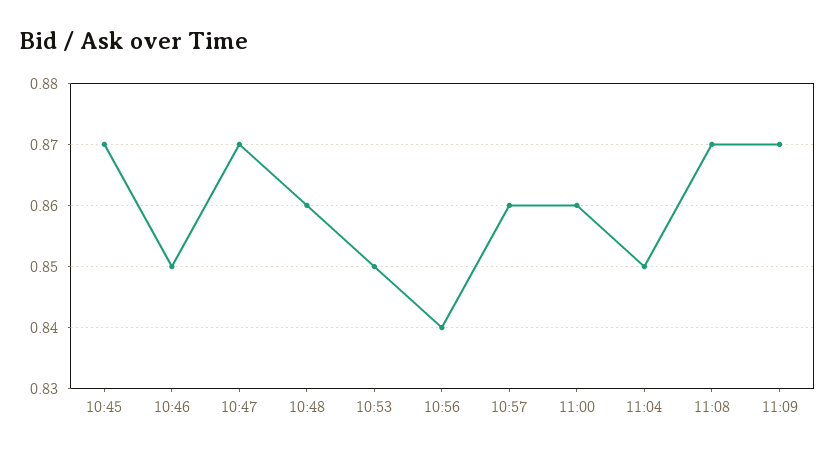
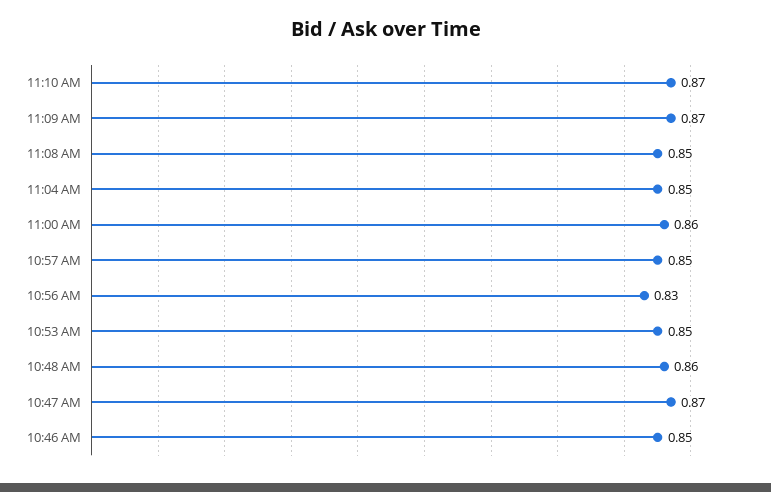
10:45: 0.87 -> none
10:56: 0.84 -> 0.83
10:57: 0.86 -> 0.85
11:08: 0.87 -> 0.85
11:10 AM: none -> 0.87

